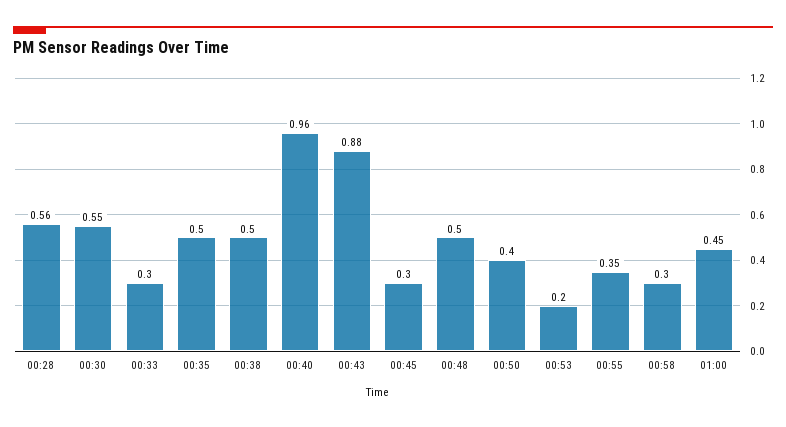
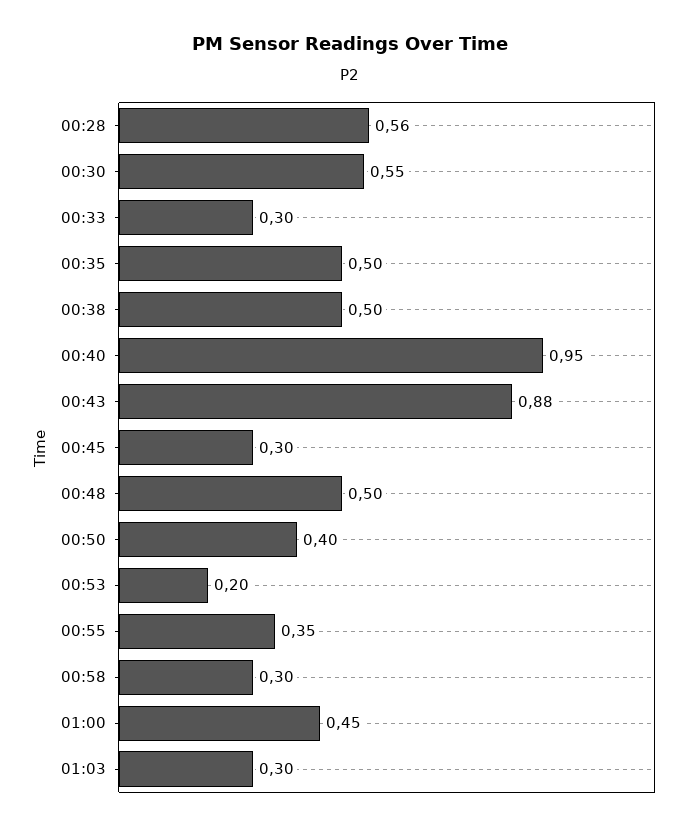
00:40: 0.96 -> 0.95
01:03: none -> 0.3

